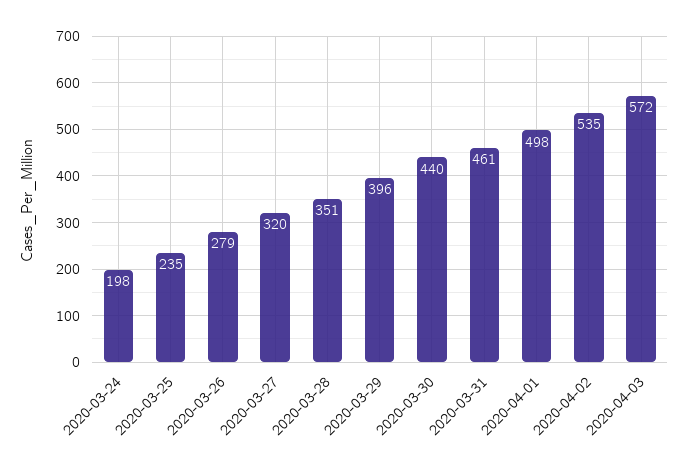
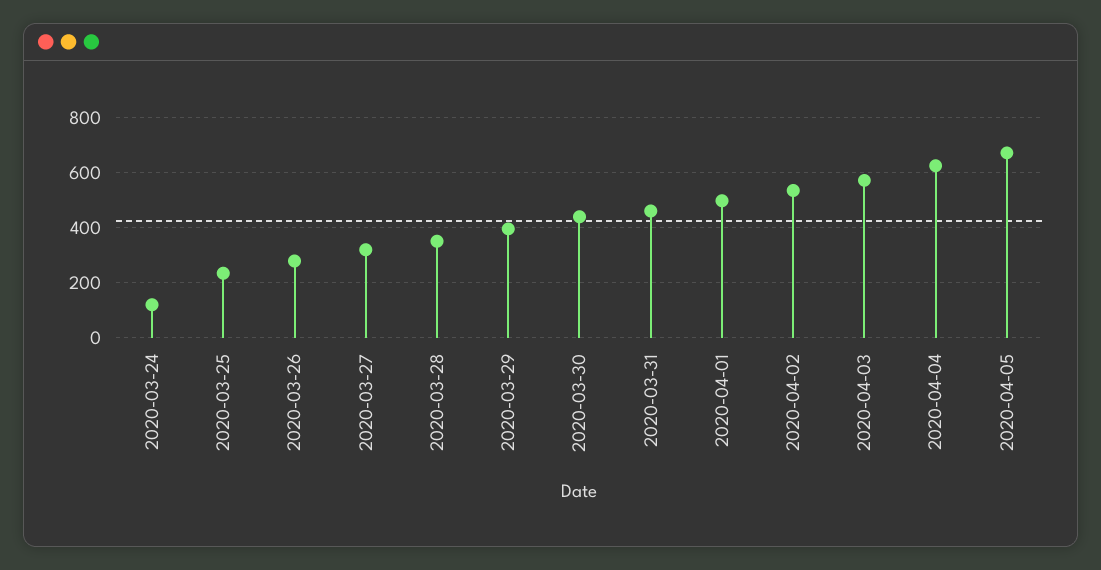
2020-03-24: 198 -> 125
2020-04-04: none -> 625
2020-04-05: none -> 675

